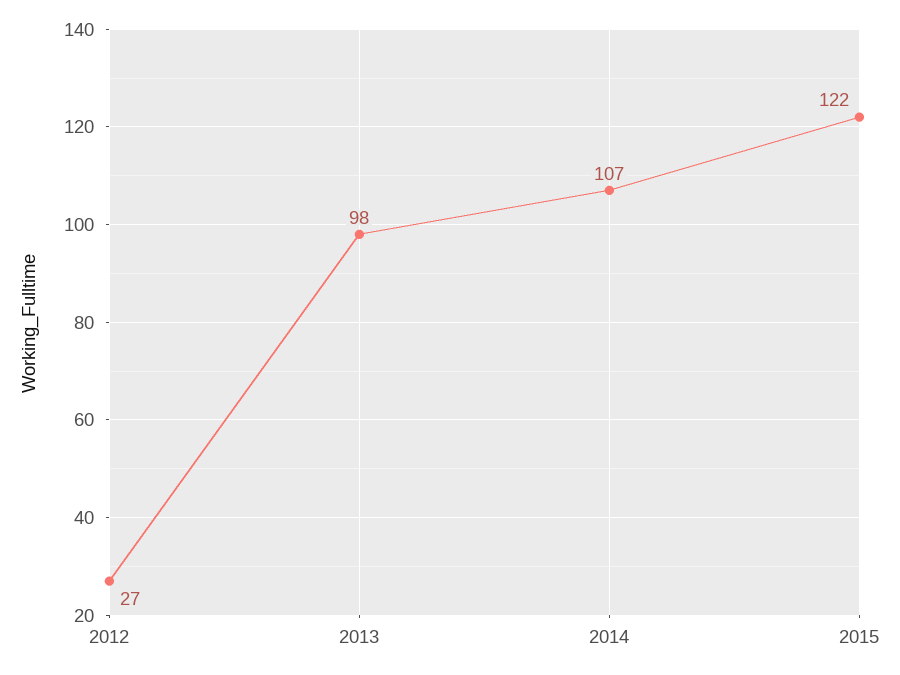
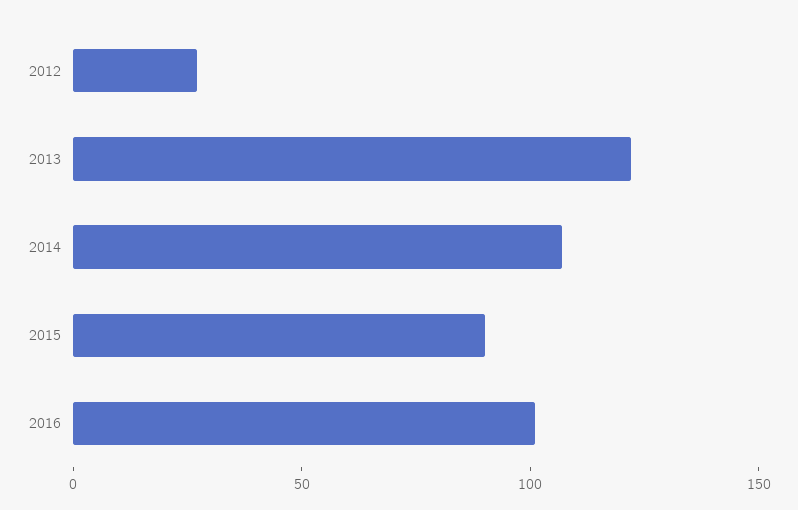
2013: 98 -> 120
2015: 122 -> 90
2016: none -> 100

